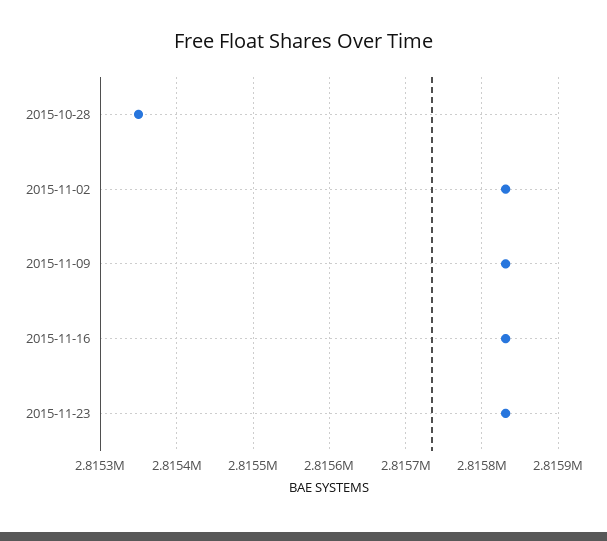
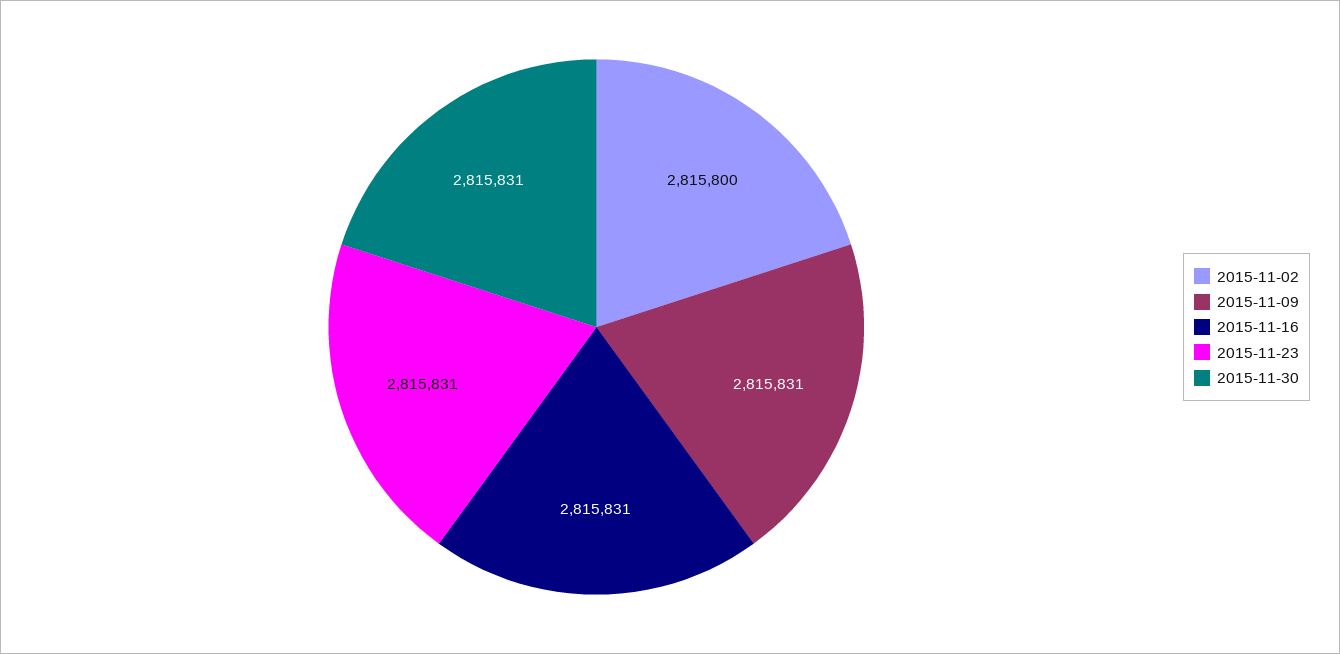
2015-10-28: 2815350 -> none
2015-11-02: 2815830 -> 2815800
2015-11-30: none -> 2815831

